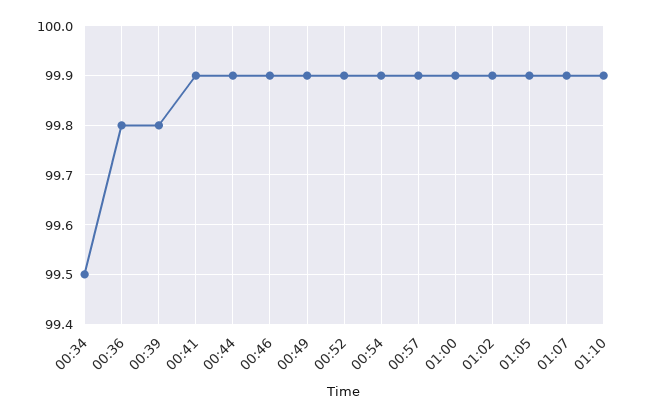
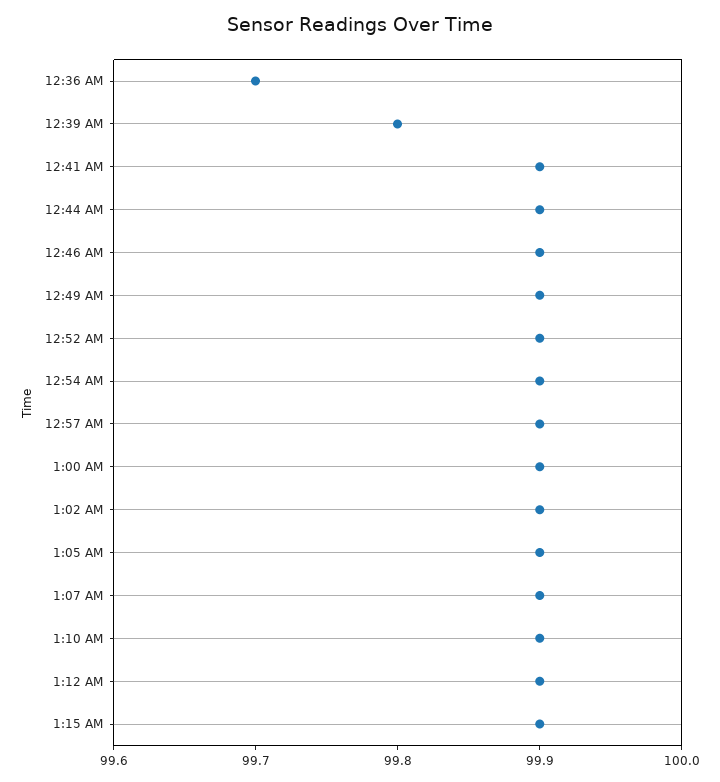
00:34: 99.5 -> none
00:36: 99.8 -> 99.7
1:12 AM: none -> 99.9
1:15 AM: none -> 99.9

